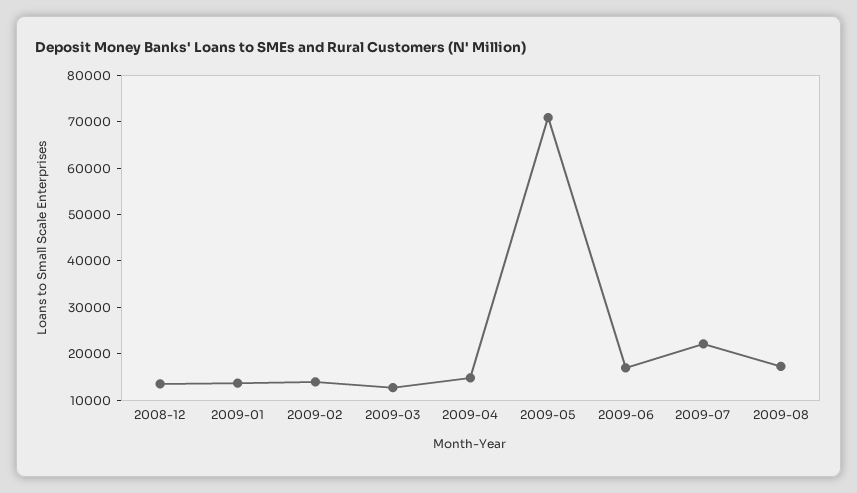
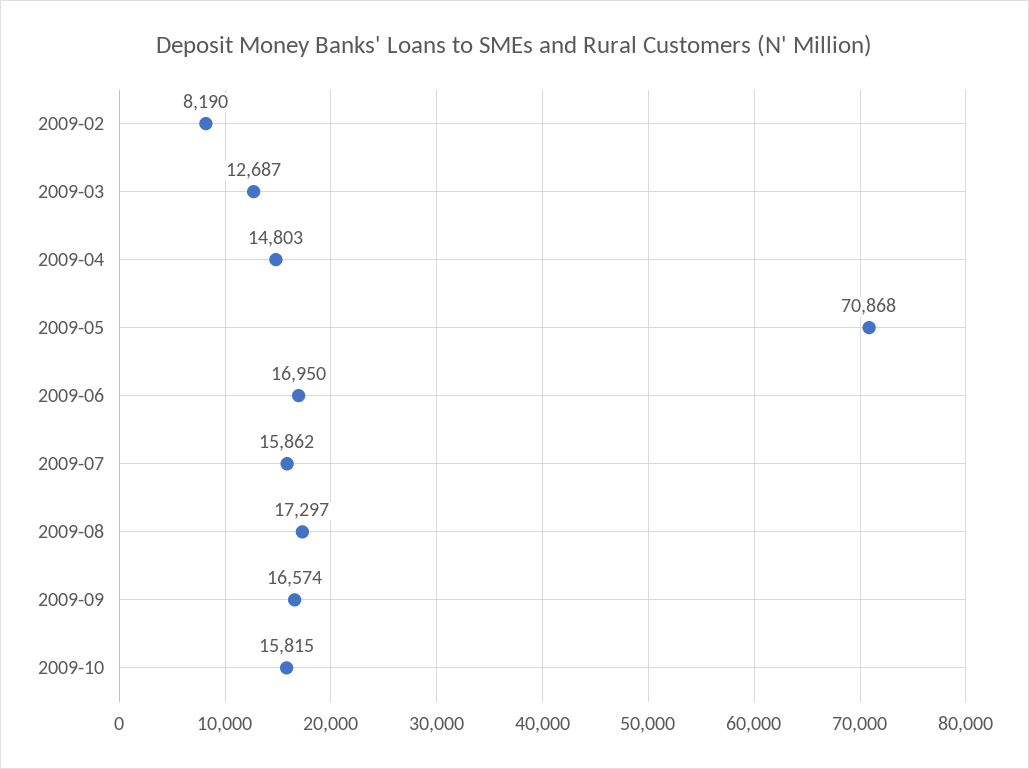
2008-12: 14000 -> none
2009-01: 14000 -> none
2009-02: 14000 -> 8190
2009-07: 22000 -> 15862
2009-09: none -> 16574
2009-10: none -> 15815

